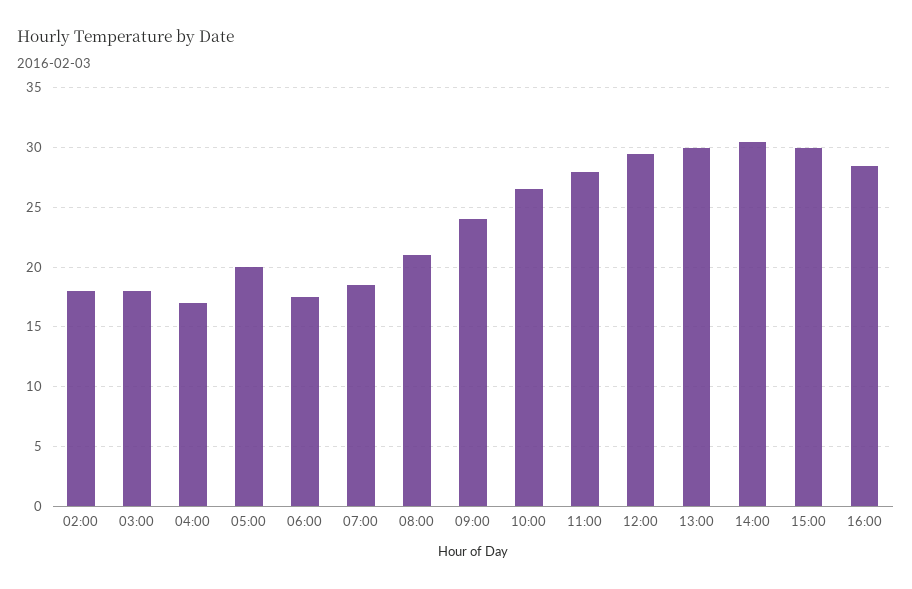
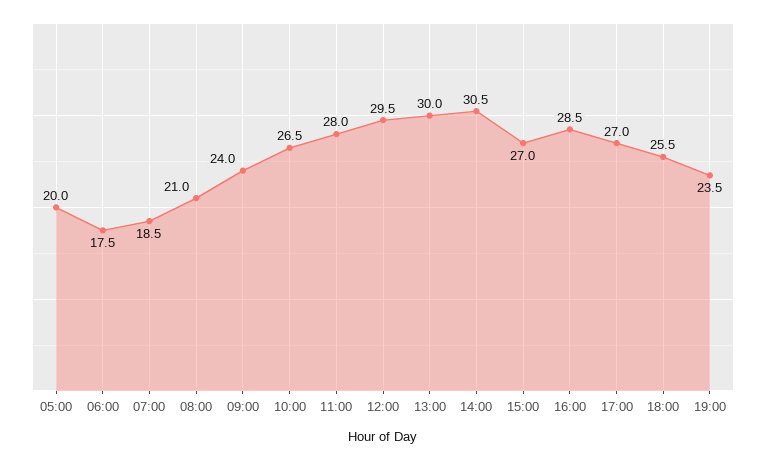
02:00: 18 -> none
03:00: 18 -> none
04:00: 17 -> none
15:00: 30 -> 27
17:00: none -> 27
18:00: none -> 25.5
19:00: none -> 23.5

